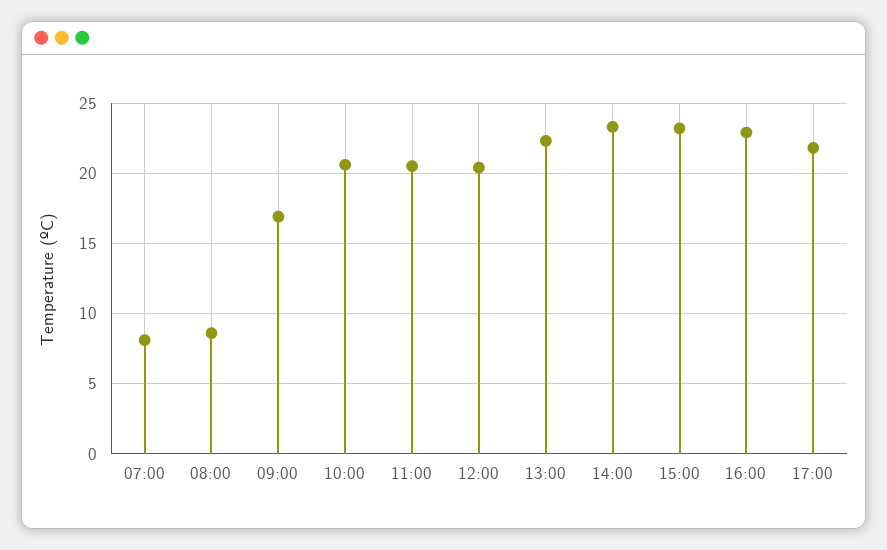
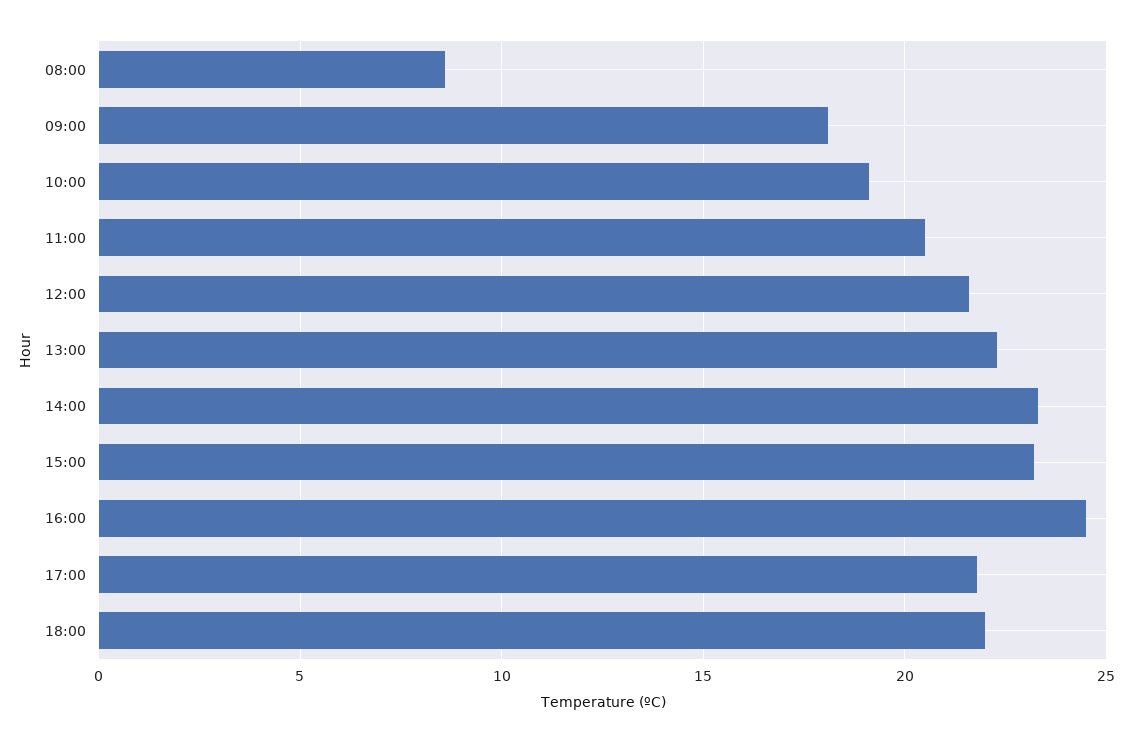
07:00: 8 -> none
09:00: 17 -> 18
10:00: 20.5 -> 19
12:00: 20.5 -> 21.5
16:00: 23 -> 24.5
18:00: none -> 22

